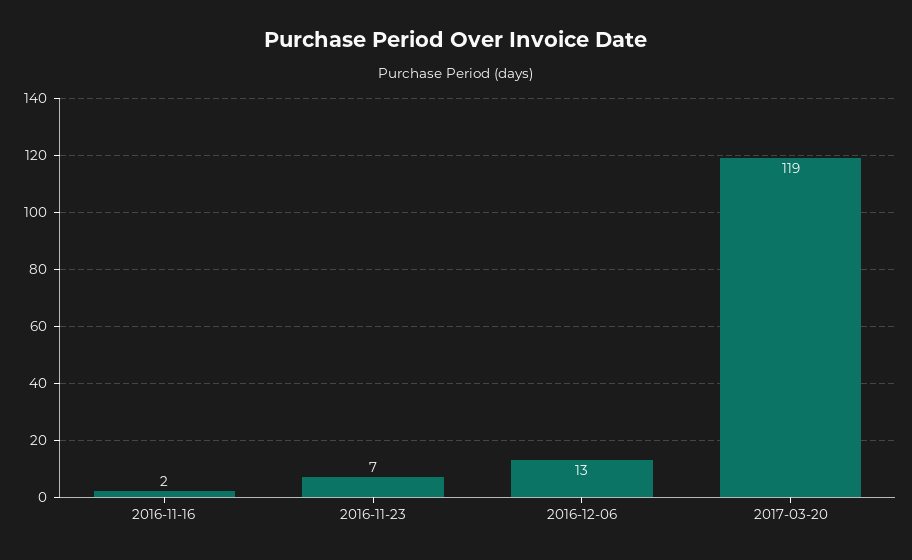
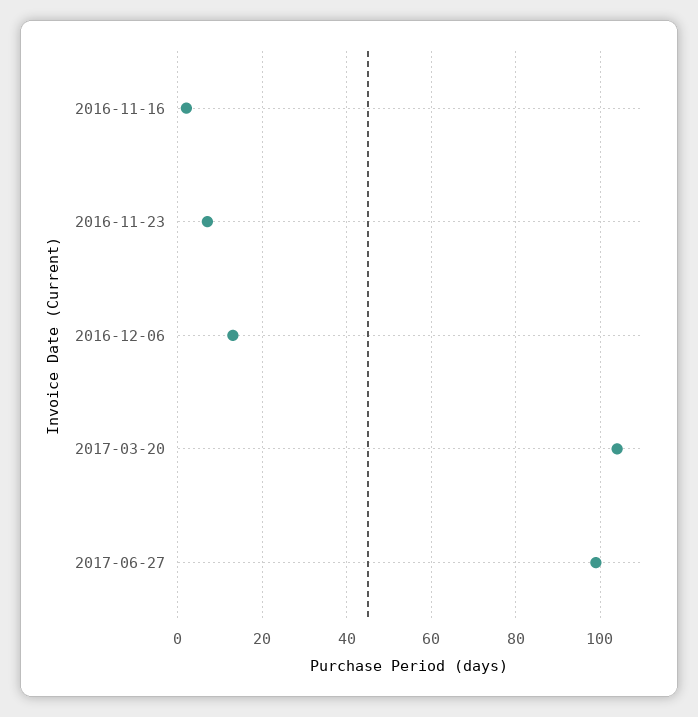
2017-03-20: 119 -> 105
2017-06-27: none -> 100

